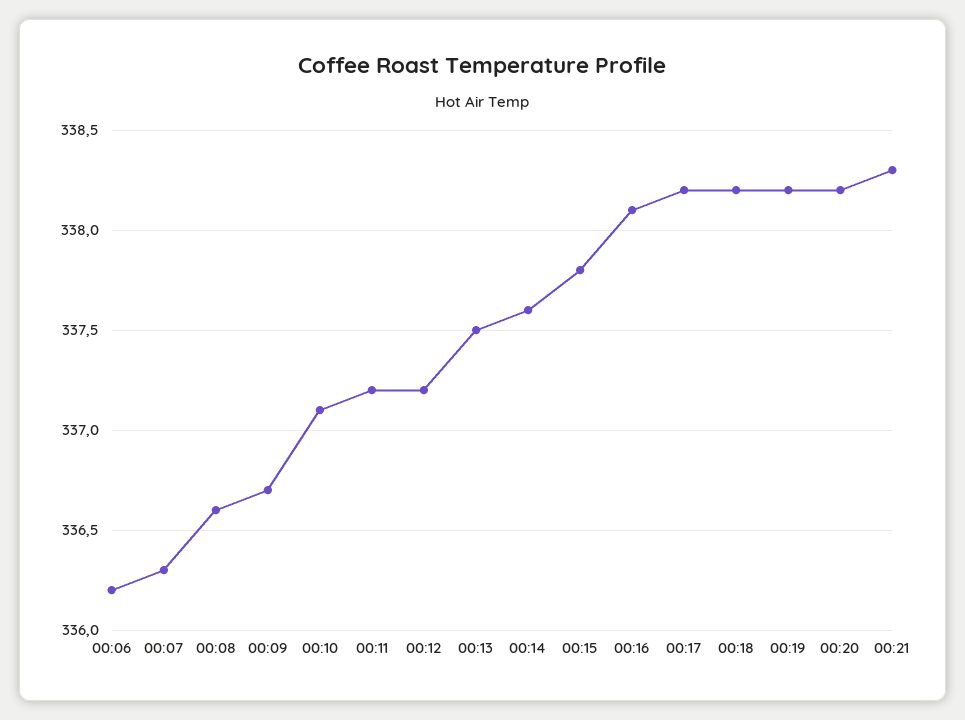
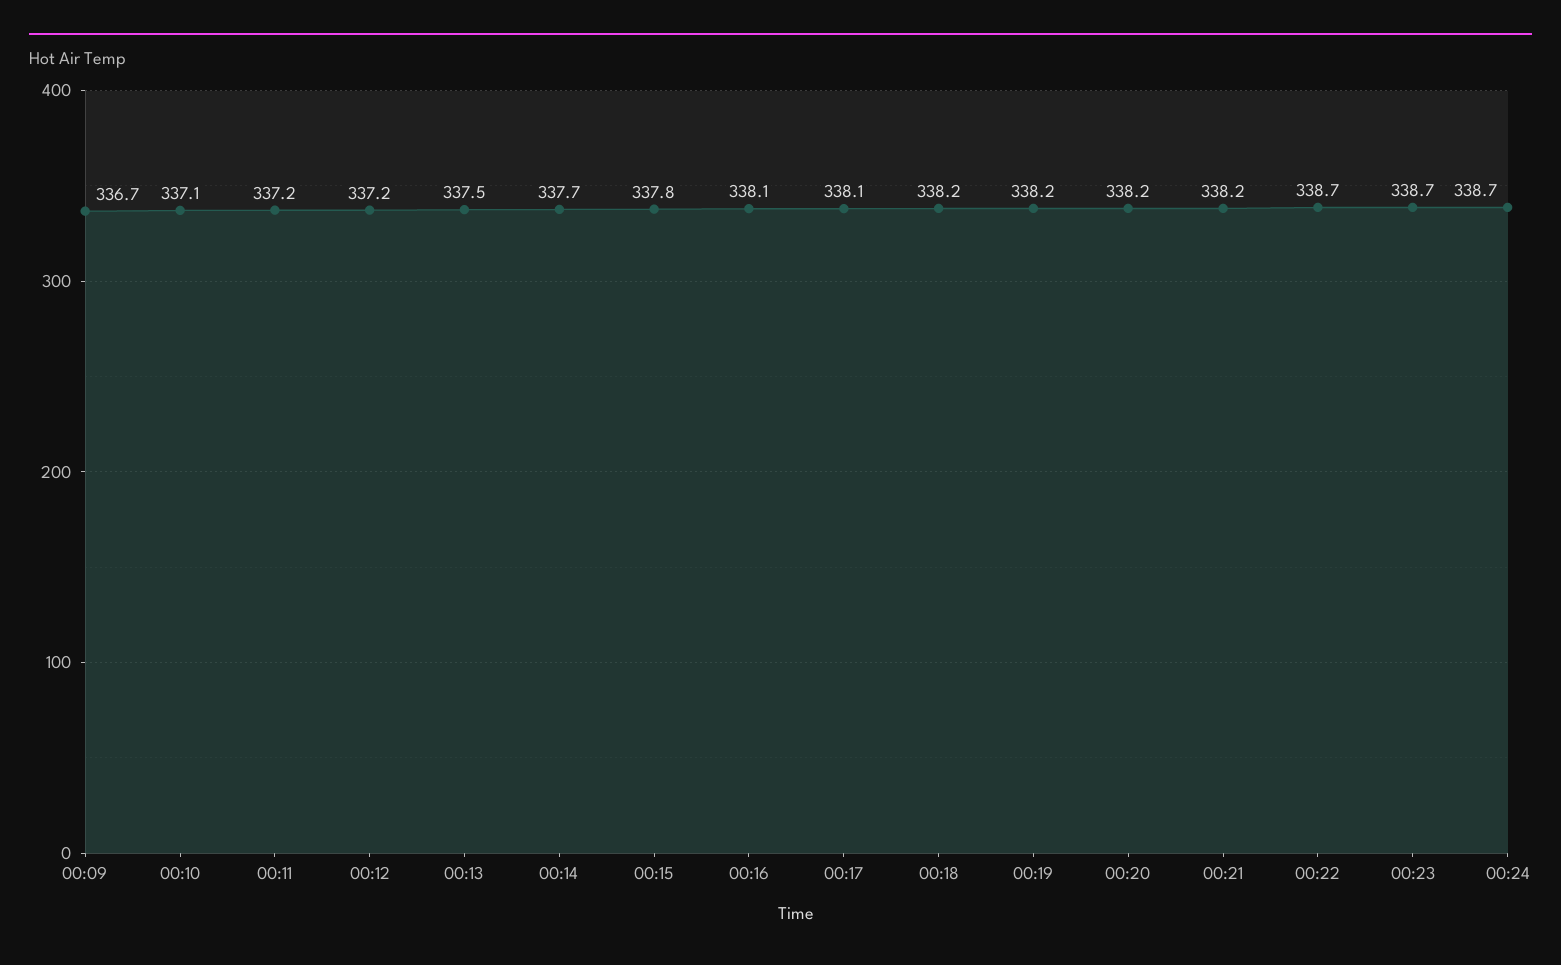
00:06: 336.2 -> none
00:07: 336.3 -> none
00:08: 336.6 -> none
00:14: 337.6 -> 337.7
00:17: 338.2 -> 338.1
00:21: 338.3 -> 338.2
00:22: none -> 338.7
00:23: none -> 338.7
00:24: none -> 338.7

